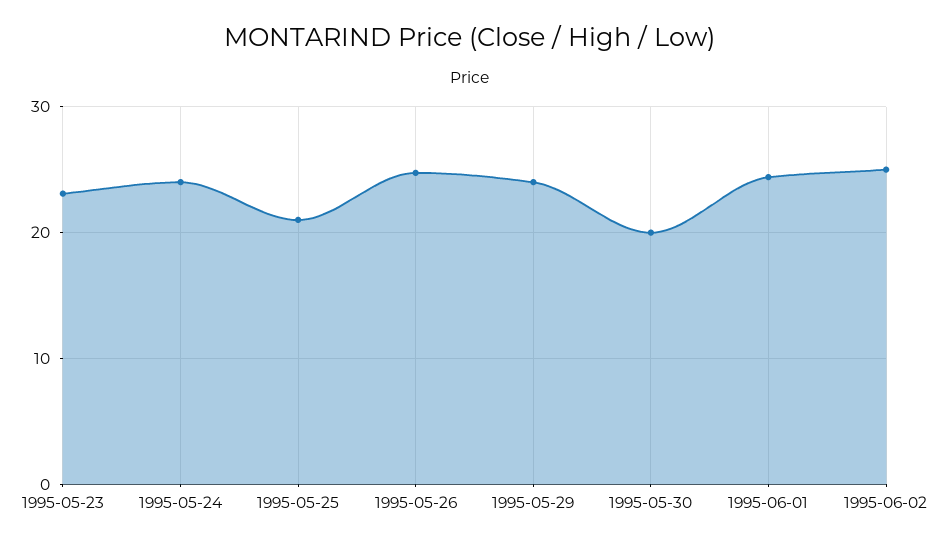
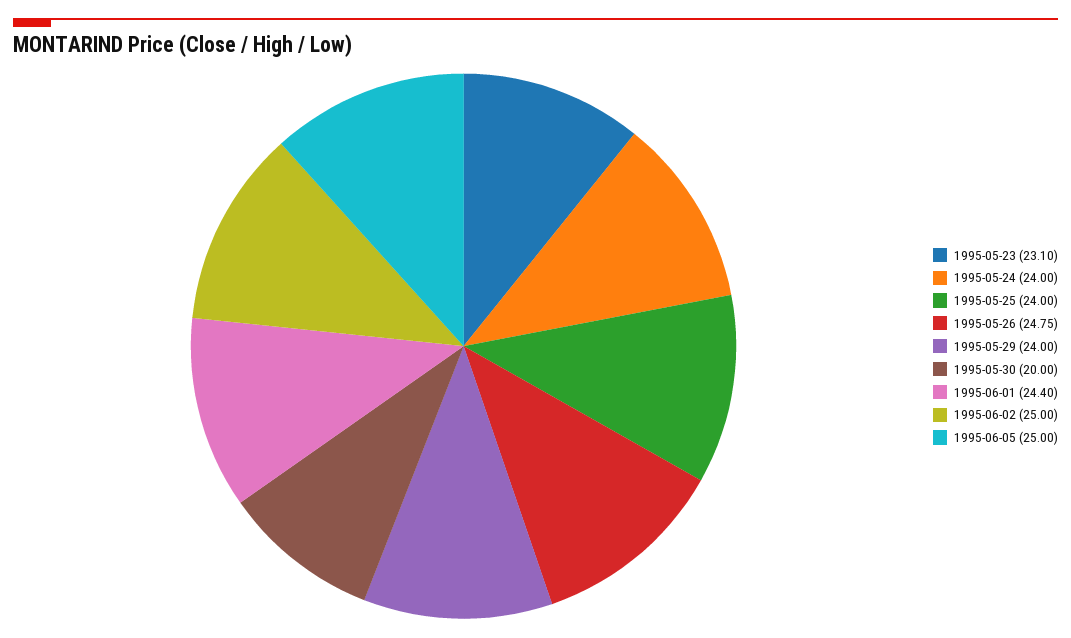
1995-05-25: 21 -> 24
1995-06-05: none -> 25

